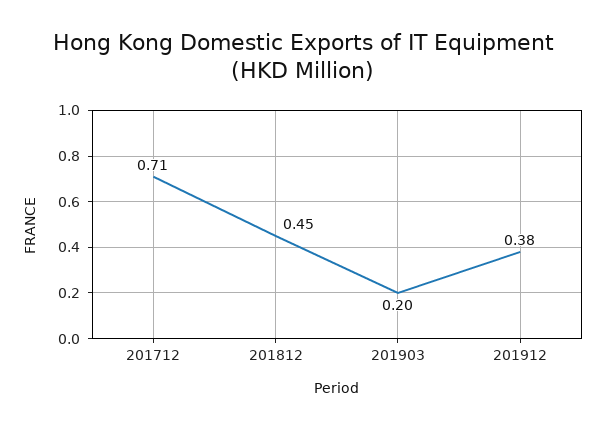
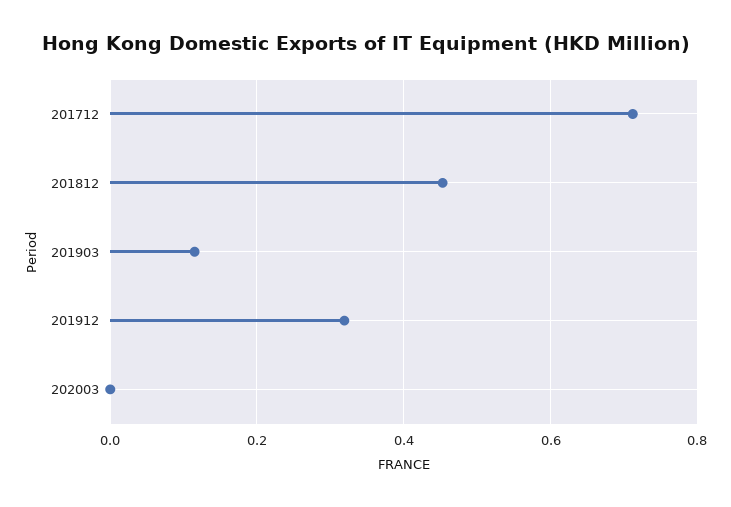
201903: 0.2 -> 0.12
201912: 0.38 -> 0.32
202003: none -> 0

